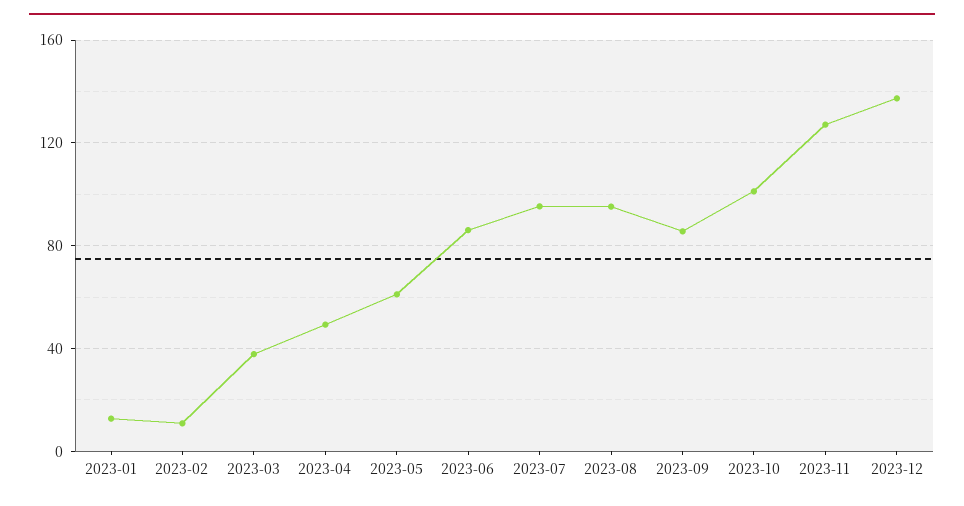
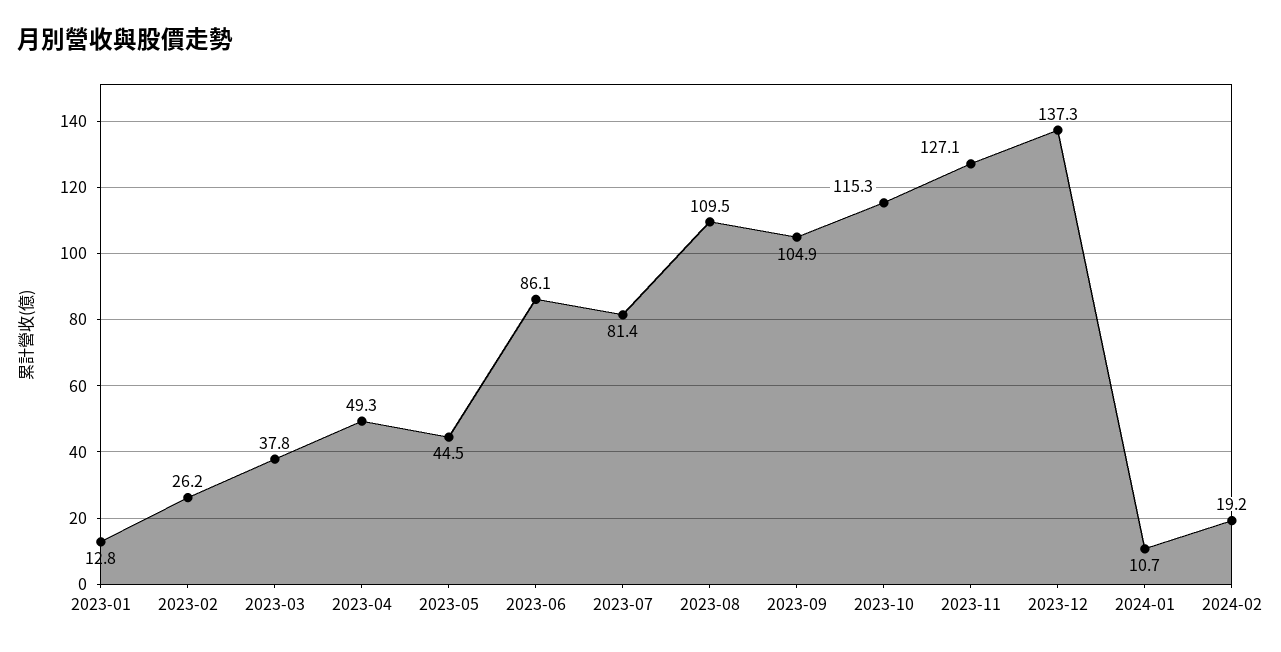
2023-02: 10 -> 26.2
2023-05: 60 -> 44.5
2023-07: 95 -> 81.4
2023-08: 95 -> 109.5
2023-09: 85 -> 104.9
2023-10: 100 -> 115.3
2024-01: none -> 10.7
2024-02: none -> 19.2

